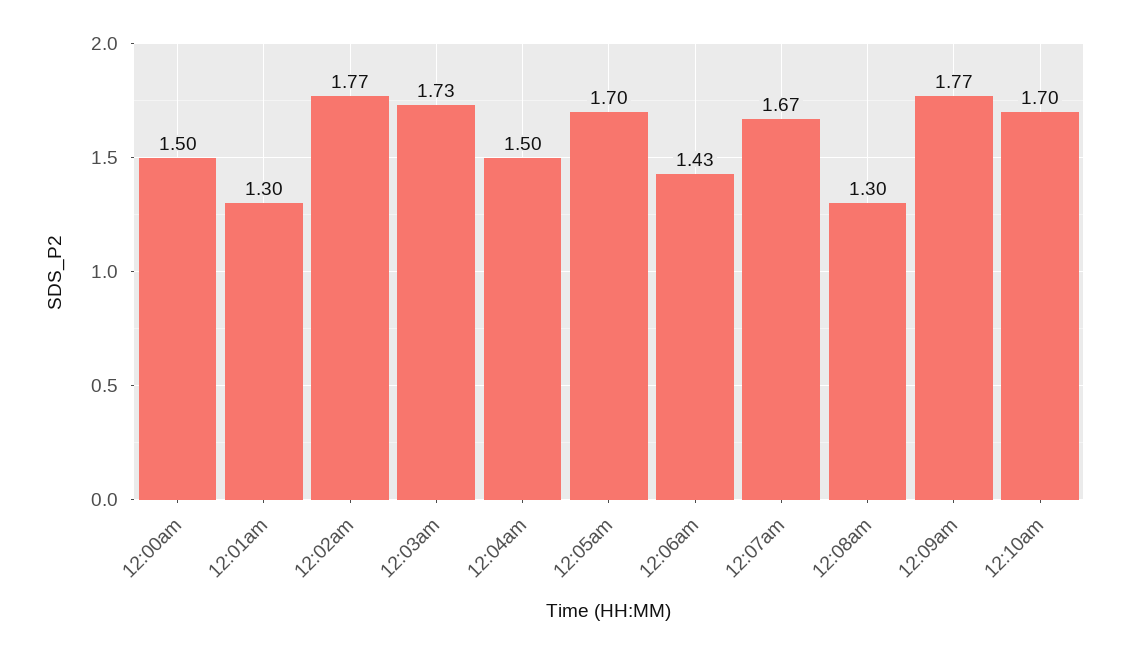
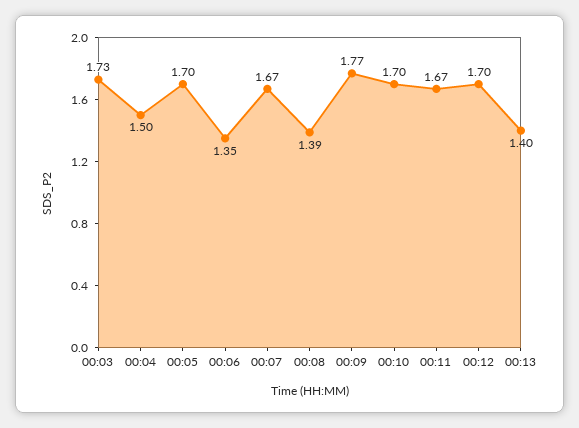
12:00am: 1.5 -> none
12:01am: 1.3 -> none
12:02am: 1.77 -> none
12:06am: 1.43 -> 1.35
12:08am: 1.3 -> 1.39
00:11: none -> 1.67
00:12: none -> 1.7
00:13: none -> 1.4

